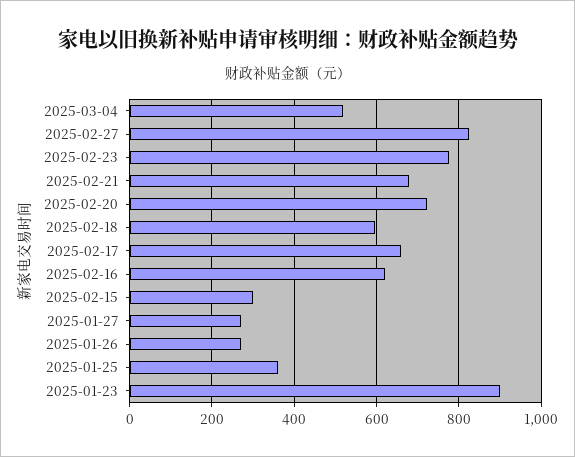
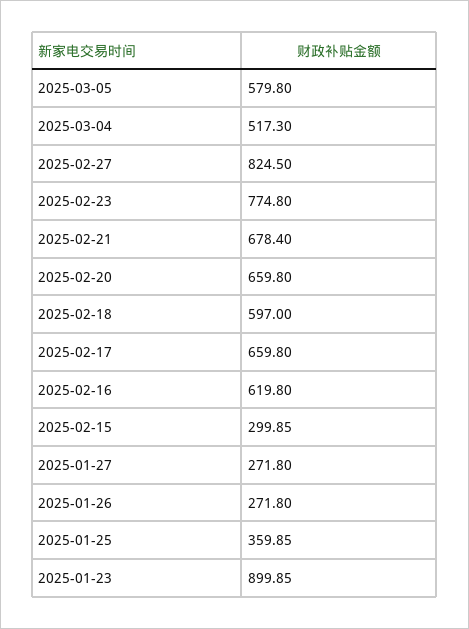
2025-02-20: 720 -> 659.8
2025-03-05: none -> 579.8

